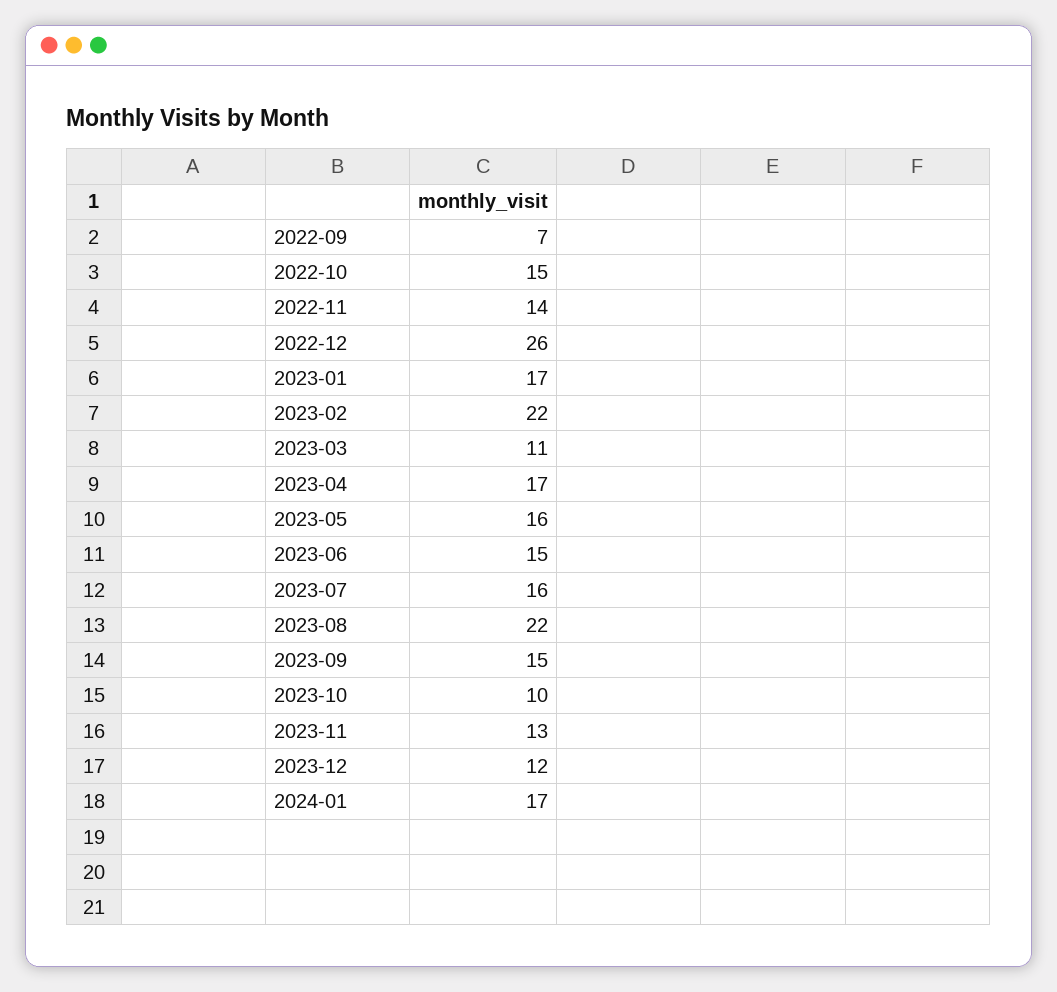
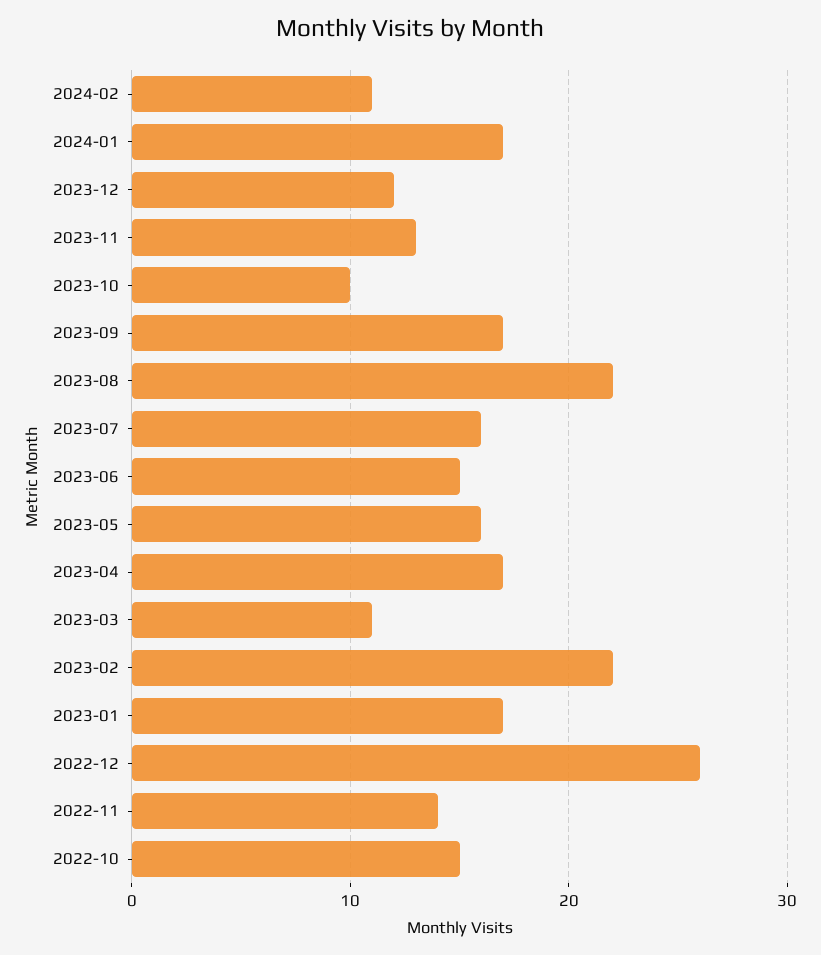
2022-09: 7 -> none
2023-09: 15 -> 17
2024-02: none -> 11

